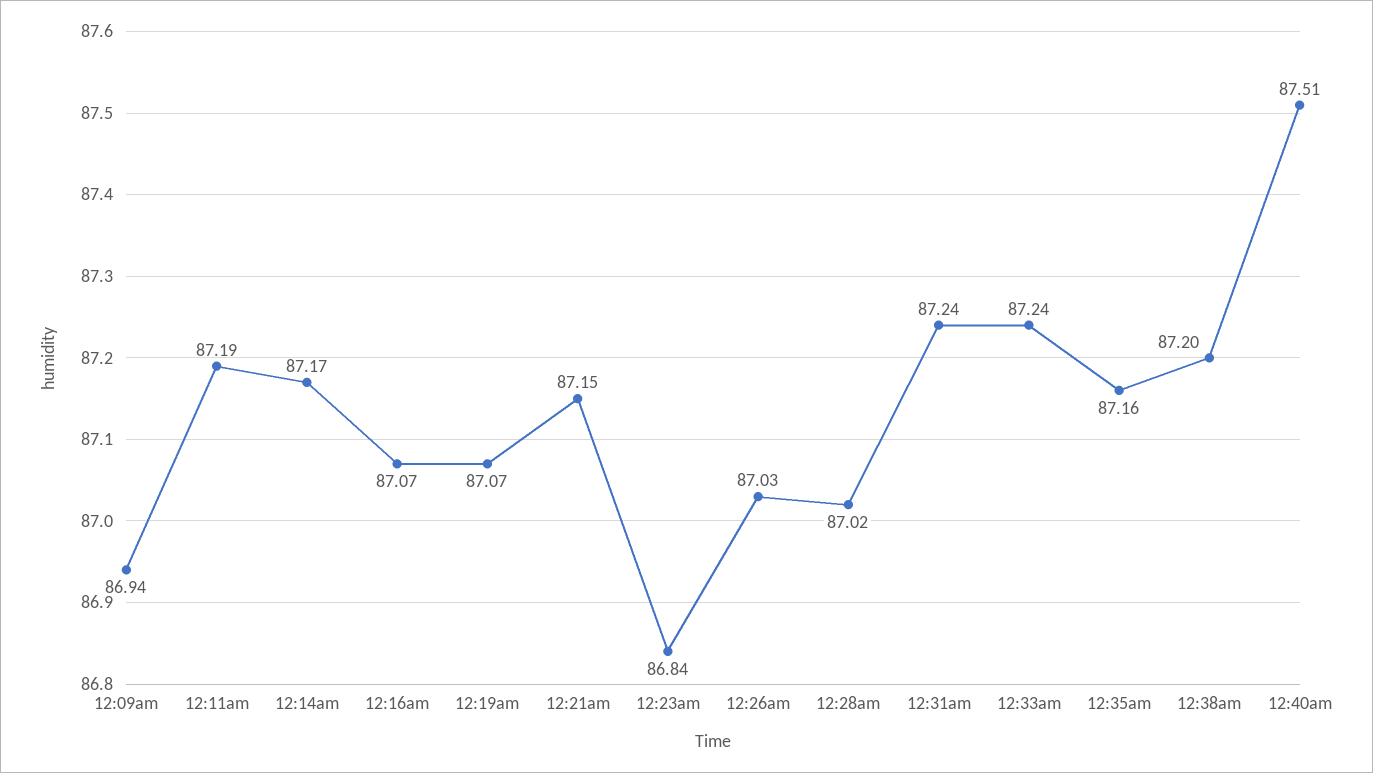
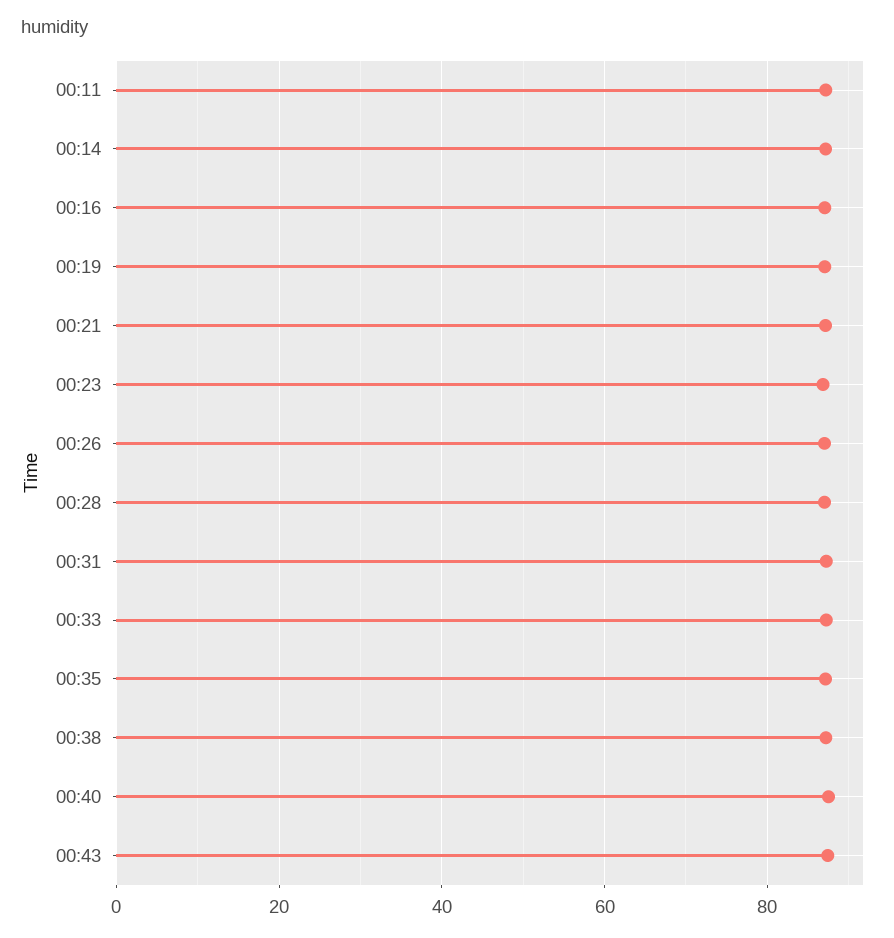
12:09am: 86.94 -> none
00:43: none -> 88

